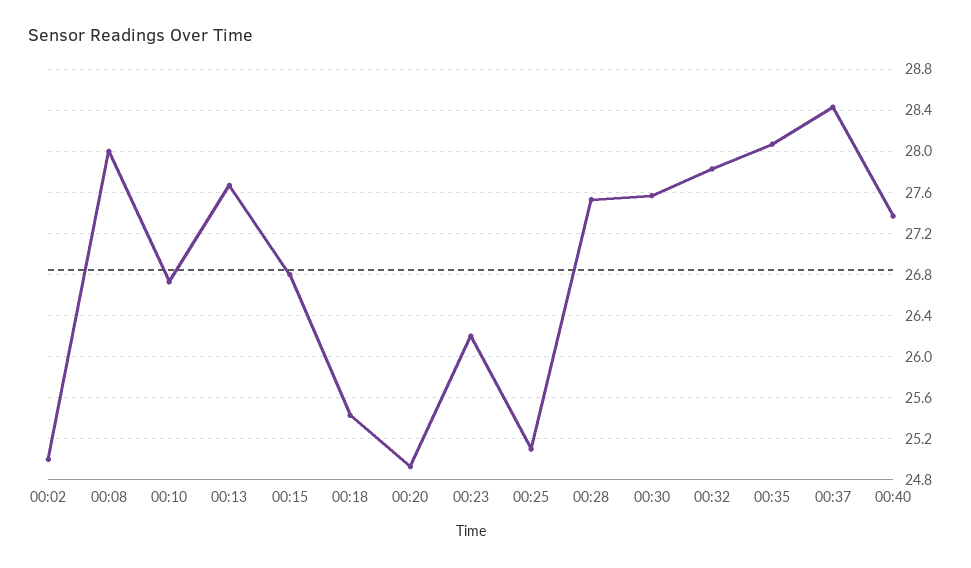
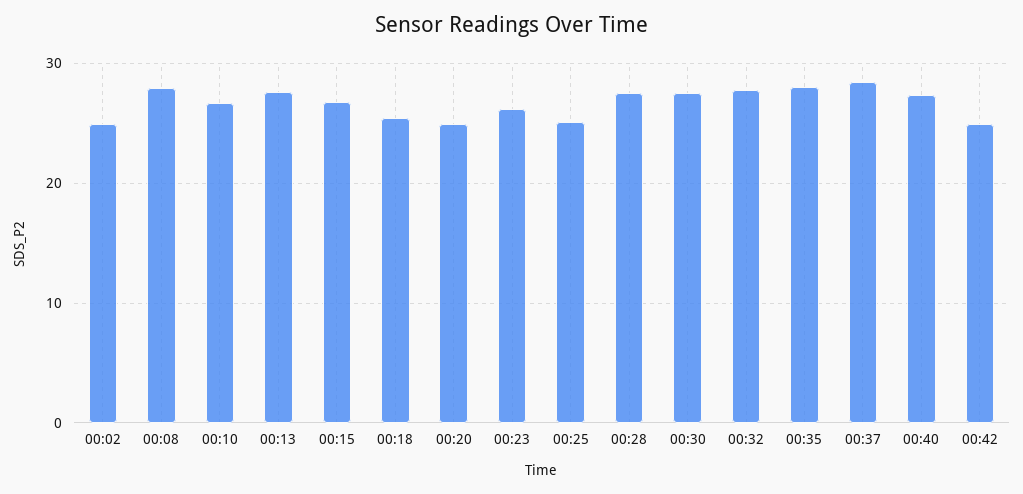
00:42: none -> 25

